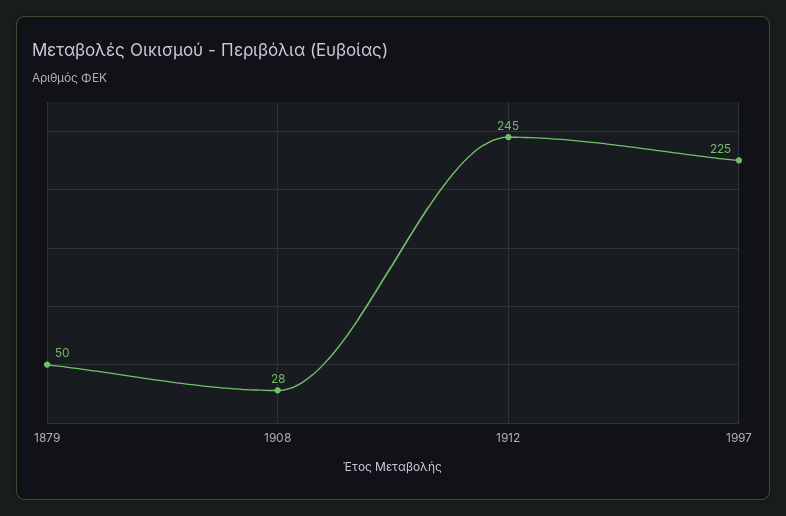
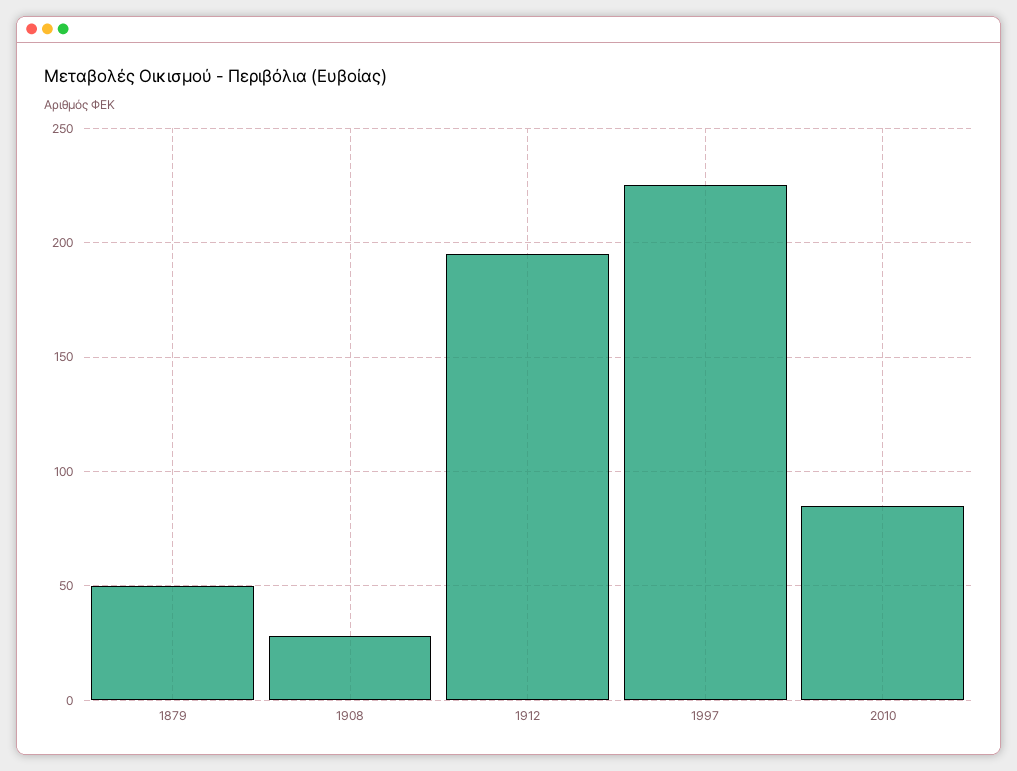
1912: 245 -> 195
2010: none -> 85

